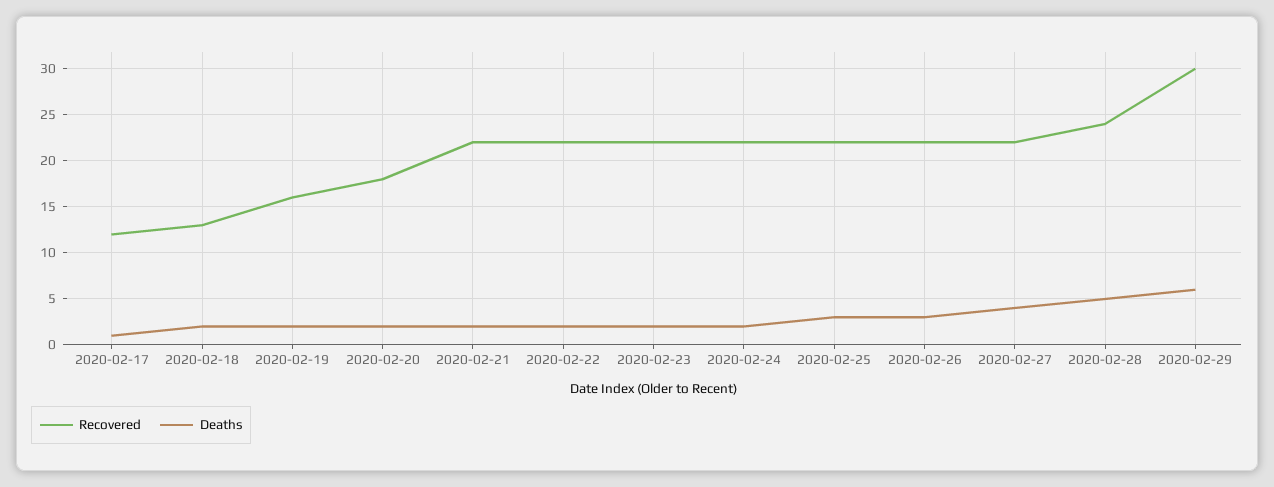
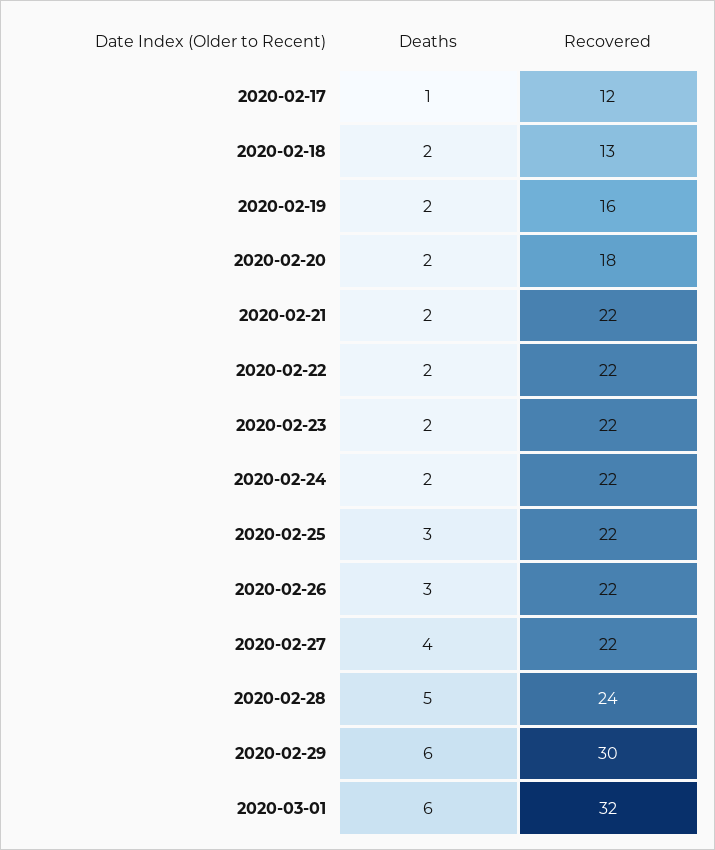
Deaths, 2020-03-01: none -> 6
Recovered, 2020-03-01: none -> 32

